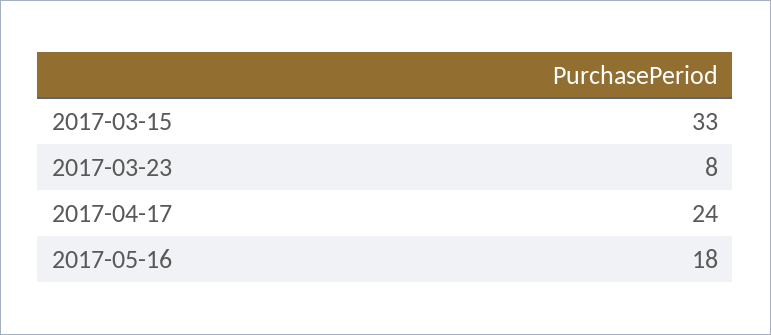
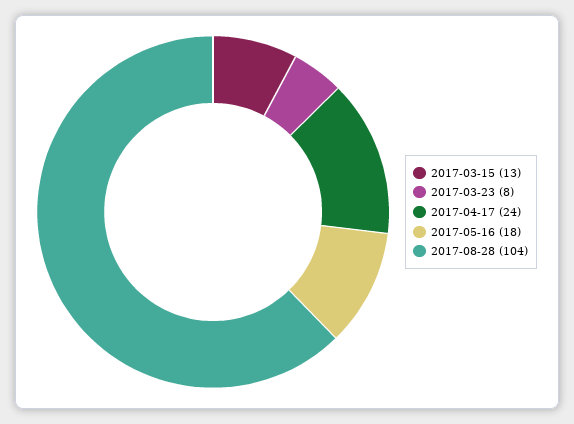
2017-03-15: 33 -> 13
2017-08-28: none -> 104

